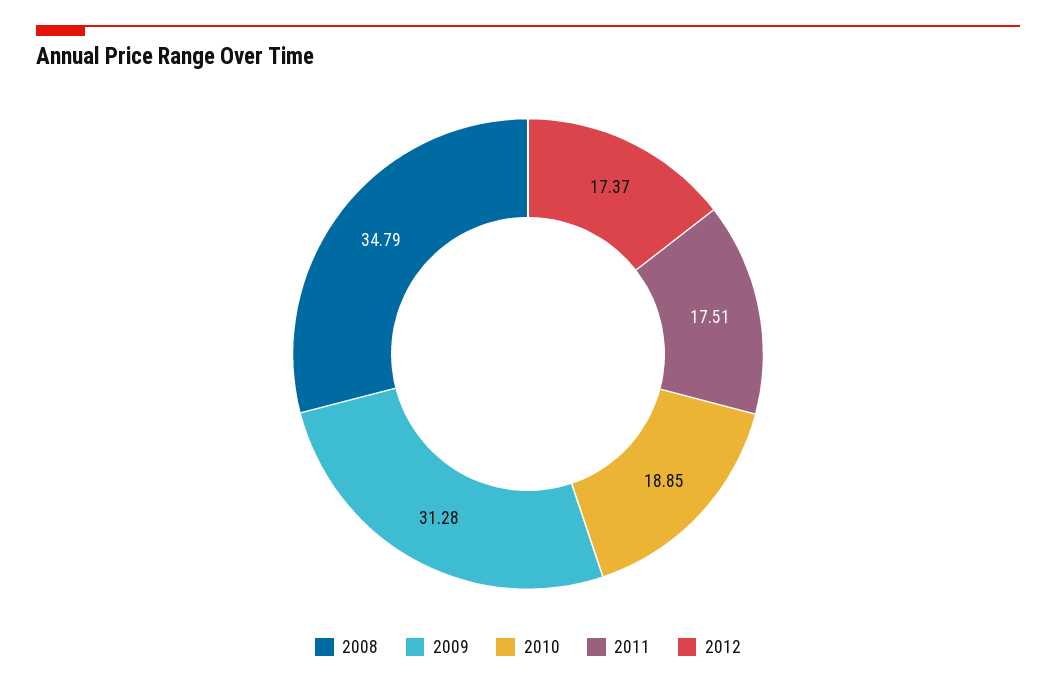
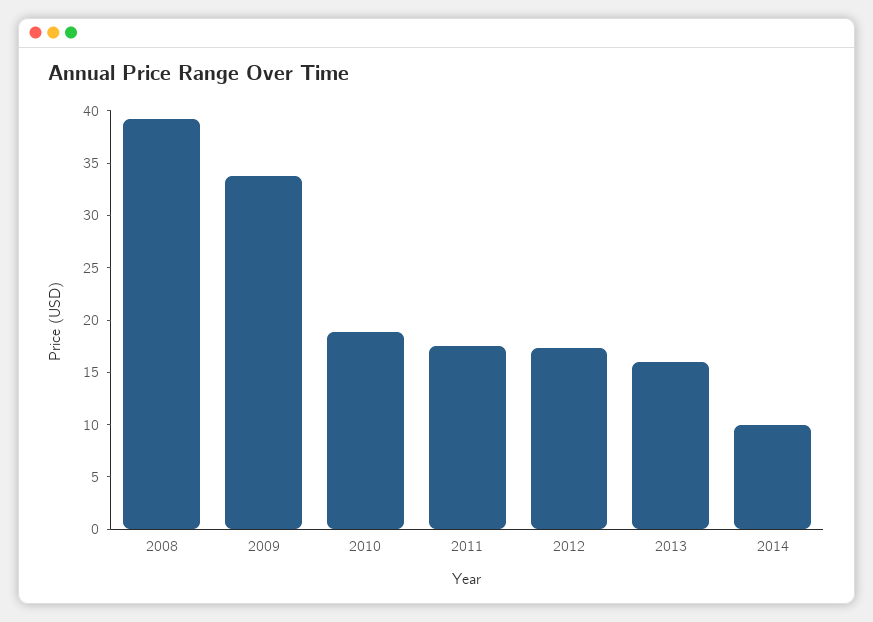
2008: 34.79 -> 39
2009: 31.28 -> 34
2013: none -> 16
2014: none -> 10

